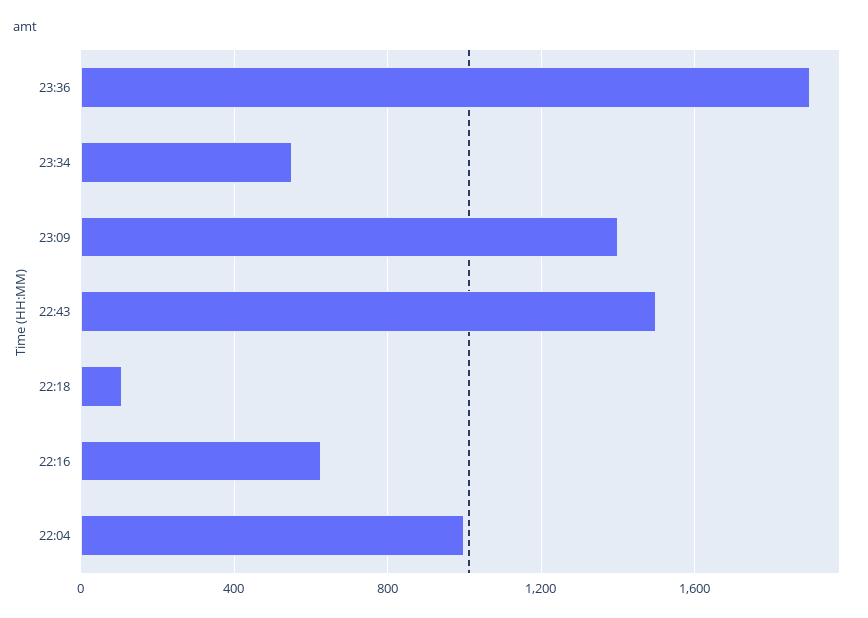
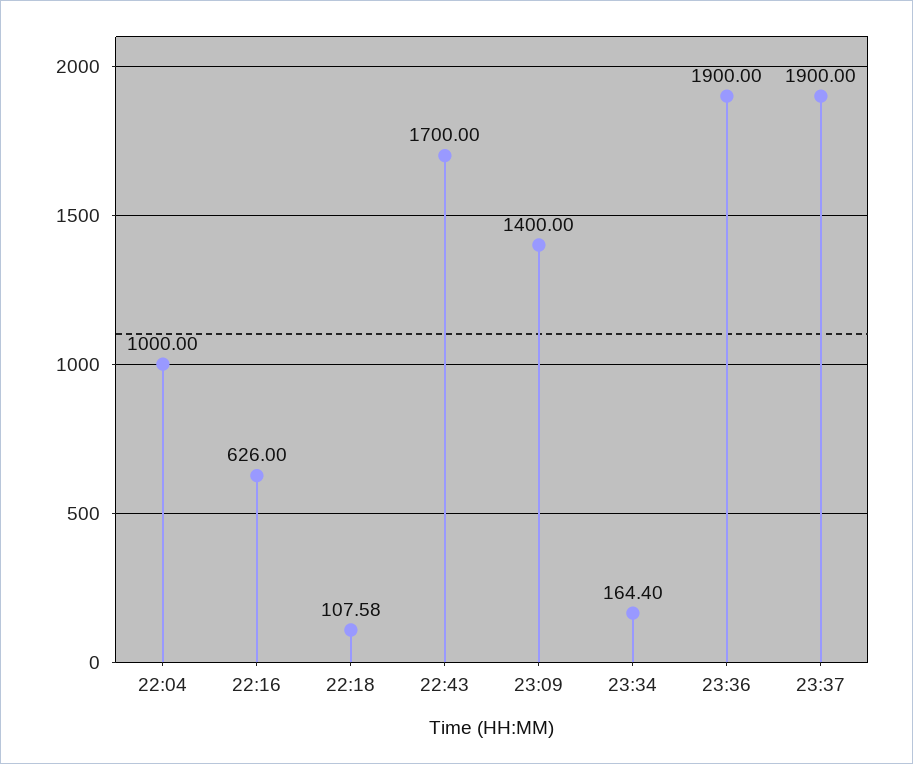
23:34: 550 -> 164.4
22:43: 1500 -> 1700
23:37: none -> 1900

